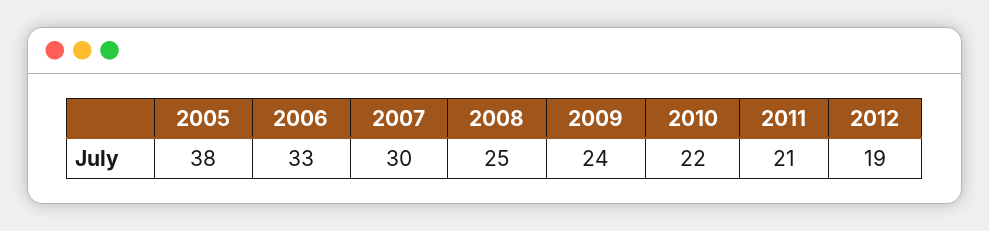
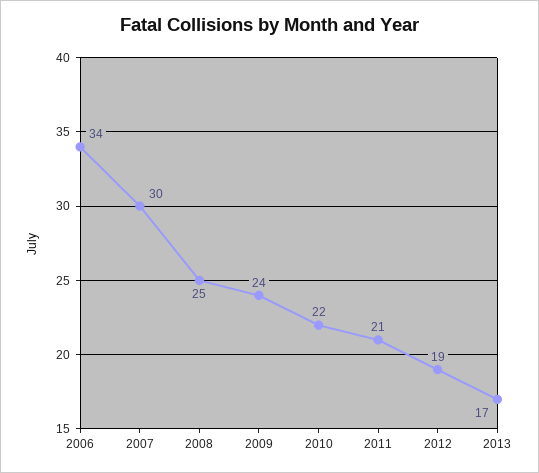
2005: 38 -> none
2006: 33 -> 34
2013: none -> 17

